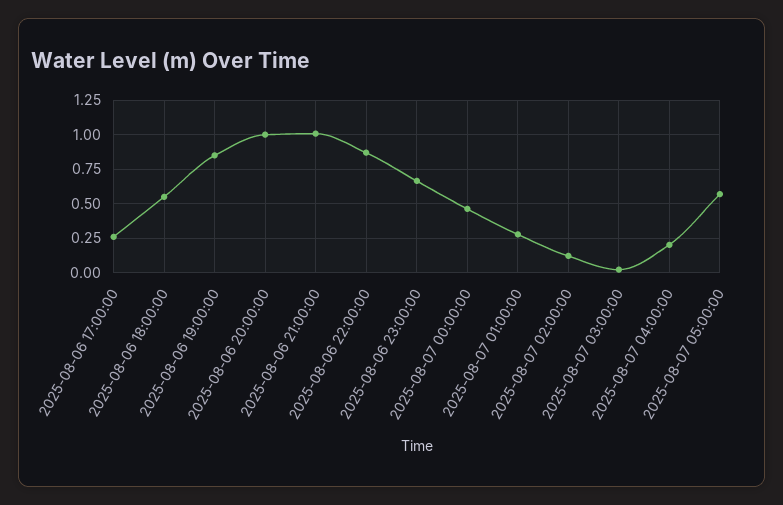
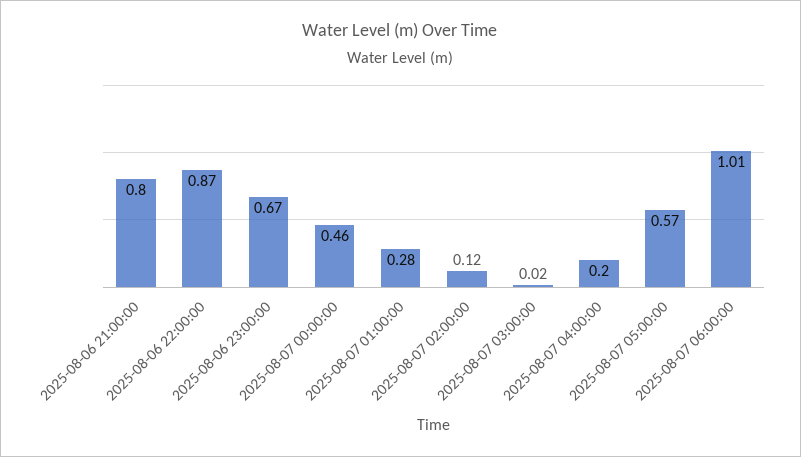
2025-08-06 17:00:00: 0.25 -> none
2025-08-06 18:00:00: 0.55 -> none
2025-08-06 19:00:00: 0.85 -> none
2025-08-06 20:00:00: 1 -> none
2025-08-06 21:00:00: 1 -> 0.8
2025-08-07 06:00:00: none -> 1.01

